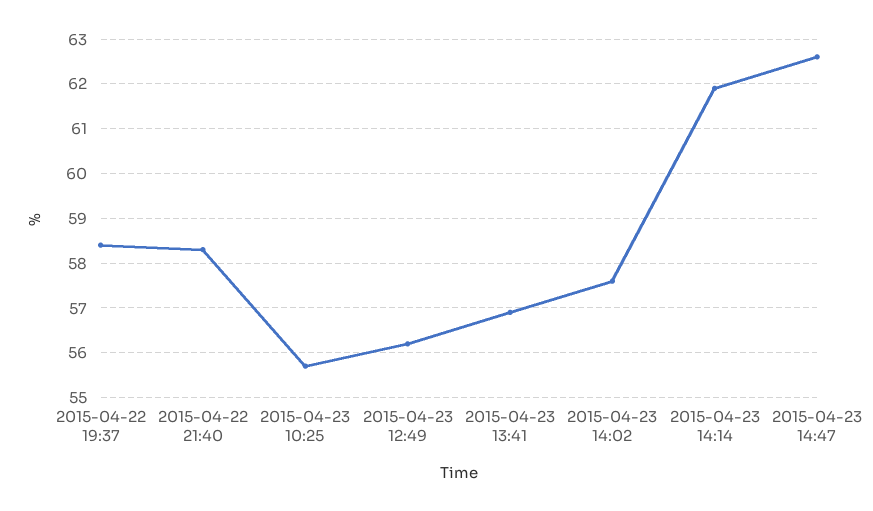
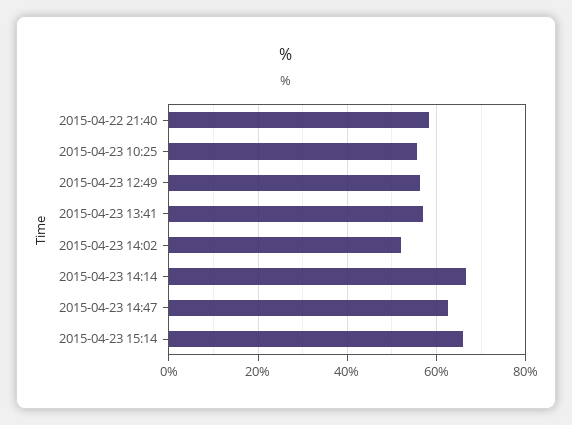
2015-04-22 19:37: 58.5 -> none
2015-04-23 14:02: 57.5 -> 52
2015-04-23 14:14: 62 -> 66
2015-04-23 15:14: none -> 66

